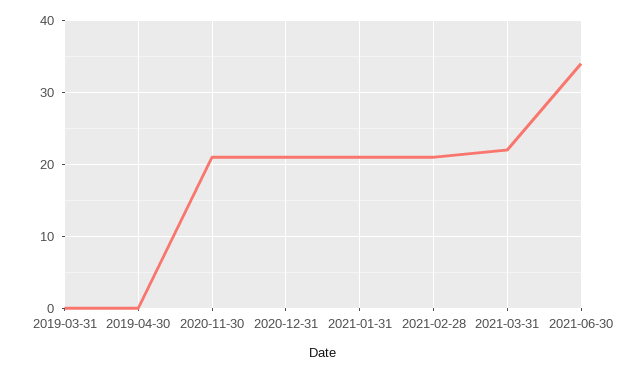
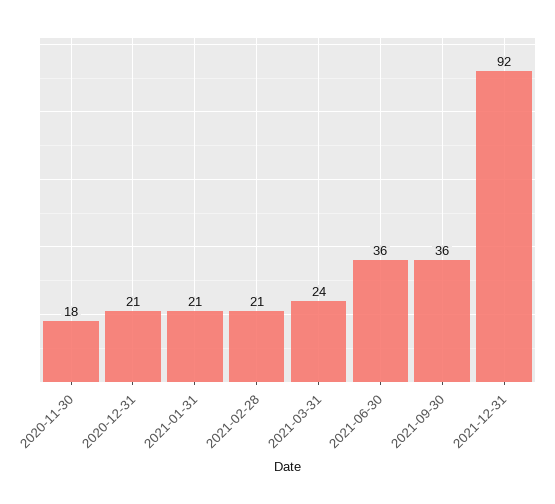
2019-03-31: 0 -> none
2019-04-30: 0 -> none
2020-11-30: 21 -> 18
2021-03-31: 22 -> 24
2021-06-30: 34 -> 36
2021-09-30: none -> 36
2021-12-31: none -> 92

